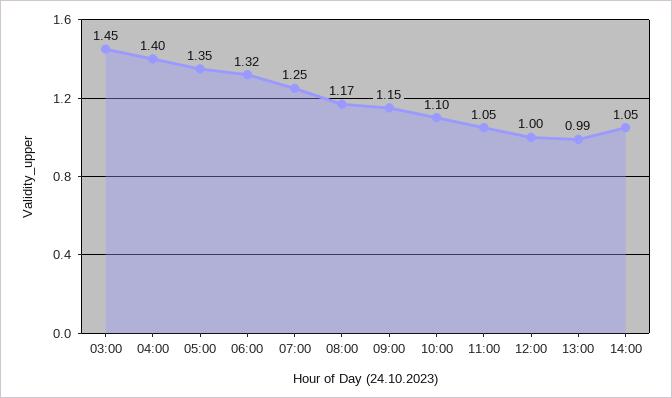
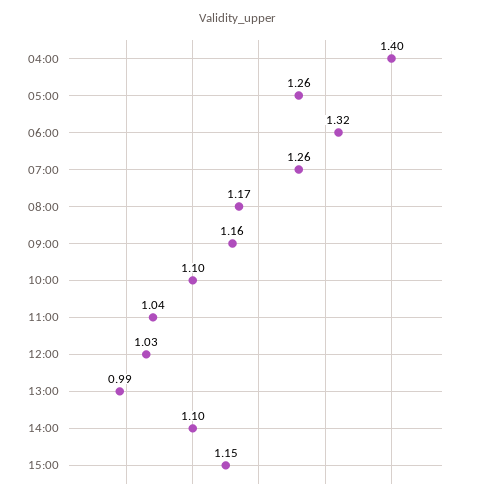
03:00: 1.45 -> none
05:00: 1.35 -> 1.26
07:00: 1.25 -> 1.26
09:00: 1.15 -> 1.16
11:00: 1.05 -> 1.04
12:00: 1 -> 1.03
14:00: 1.05 -> 1.1
15:00: none -> 1.15

